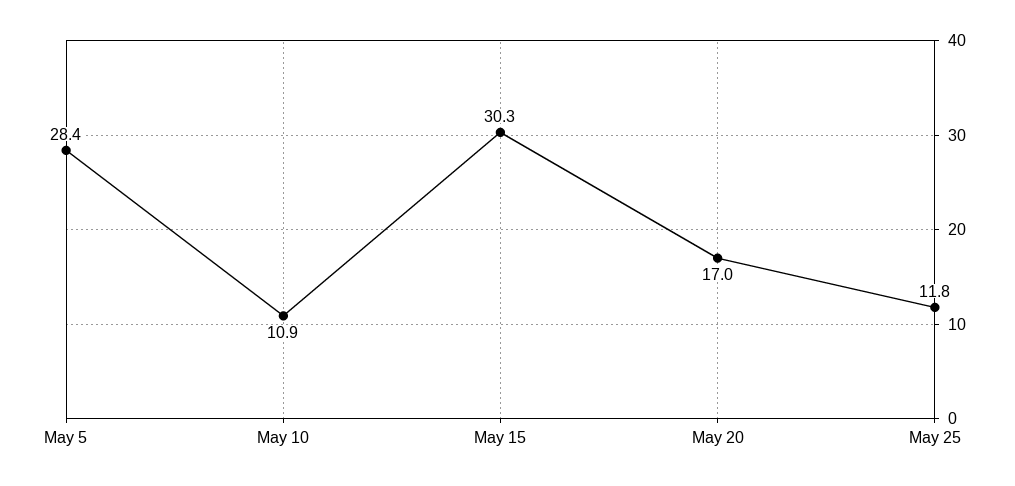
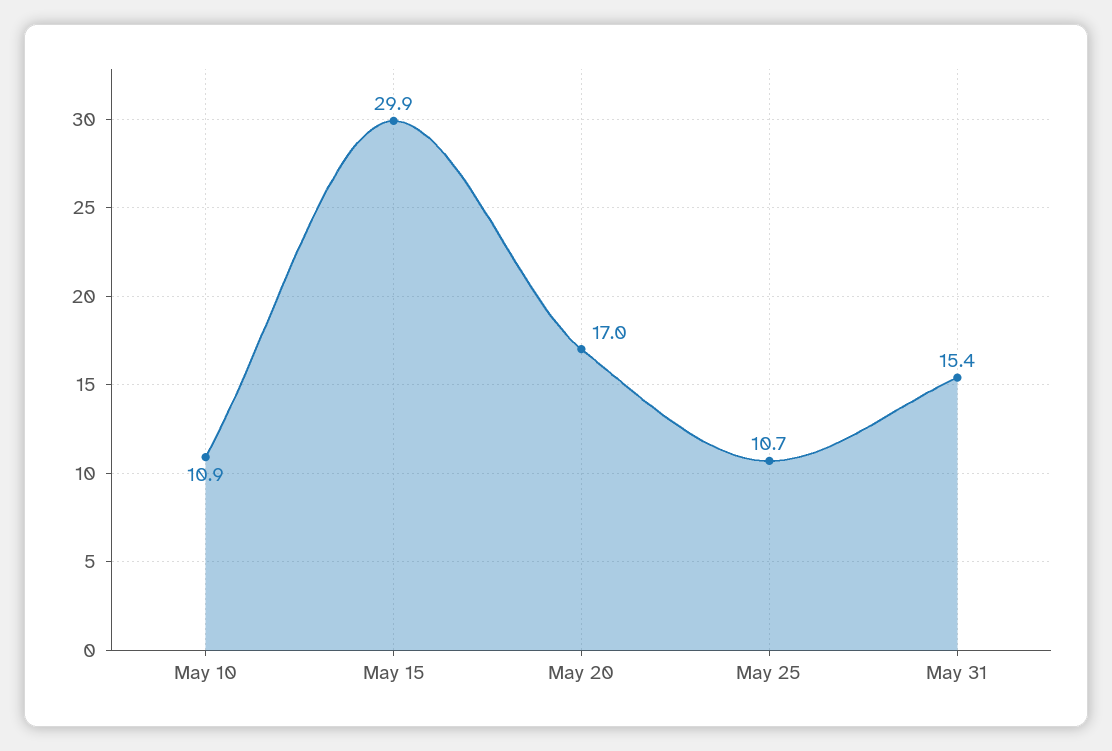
May 5: 28.4 -> none
May 15: 30.3 -> 29.9
May 25: 11.8 -> 10.7
May 31: none -> 15.4

